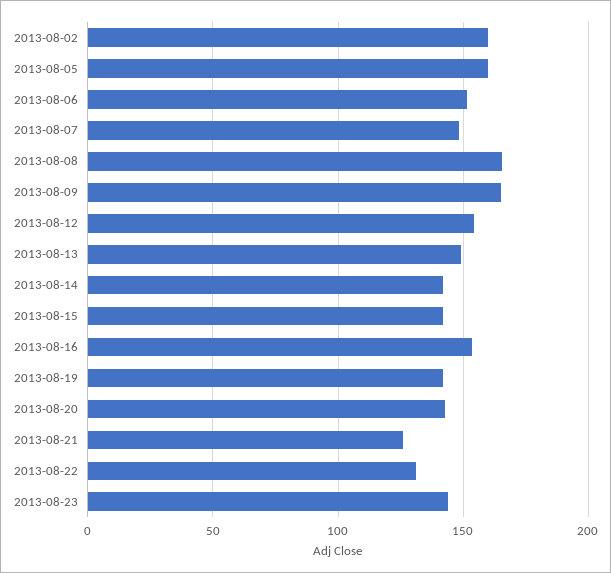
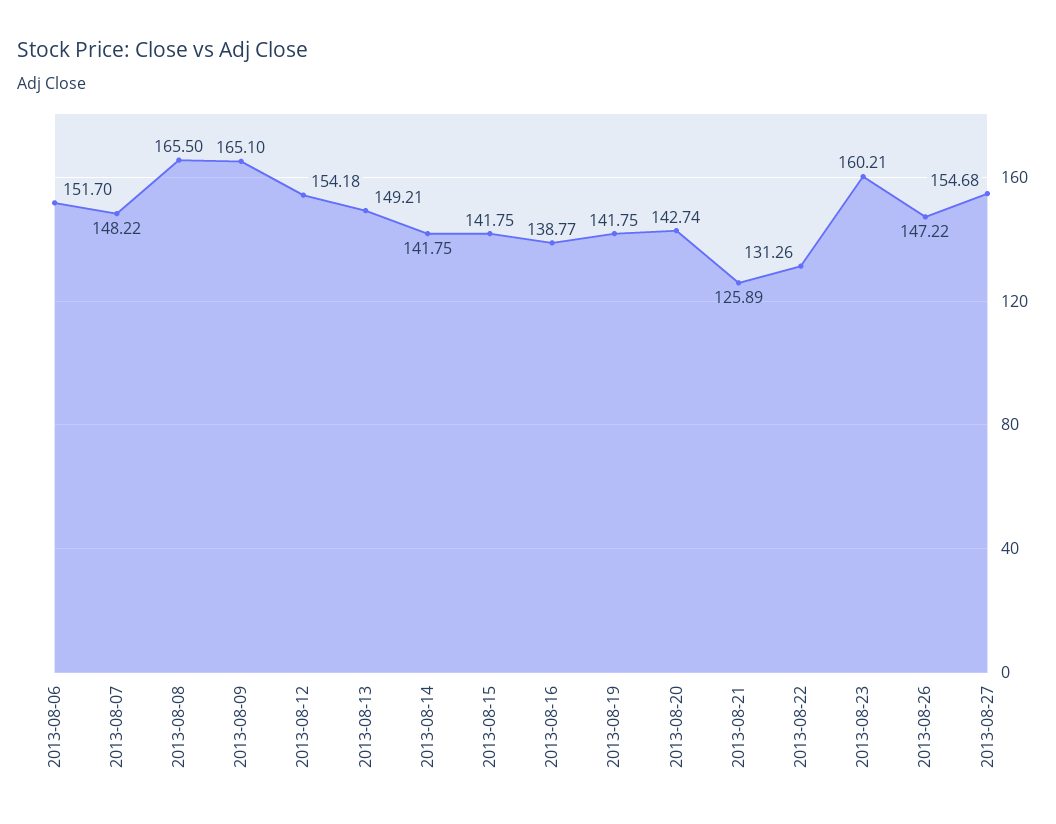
2013-08-02: 160 -> none
2013-08-05: 160 -> none
2013-08-16: 155 -> 138.77
2013-08-23: 145 -> 160.21
2013-08-26: none -> 147.22
2013-08-27: none -> 154.68

